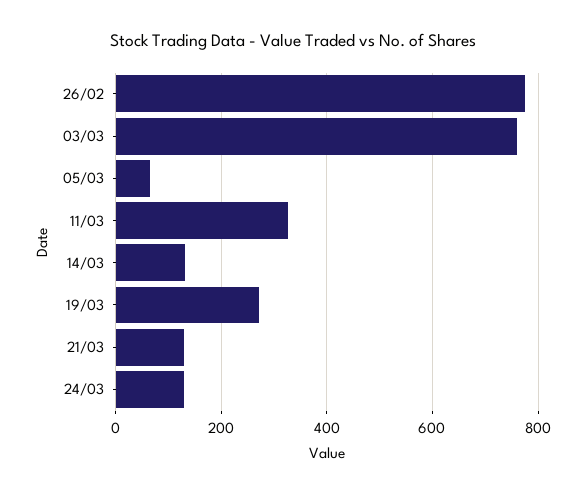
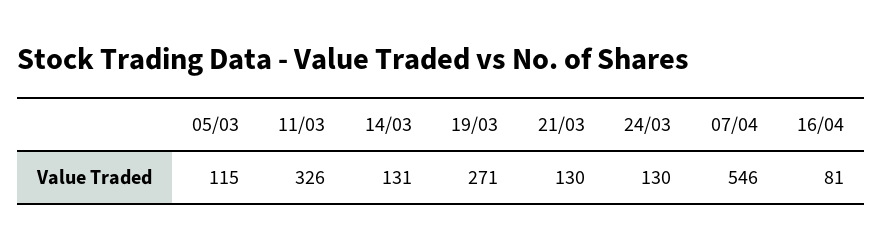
26/02: 780 -> none
03/03: 760 -> none
05/03: 60 -> 115
07/04: none -> 546
16/04: none -> 81

